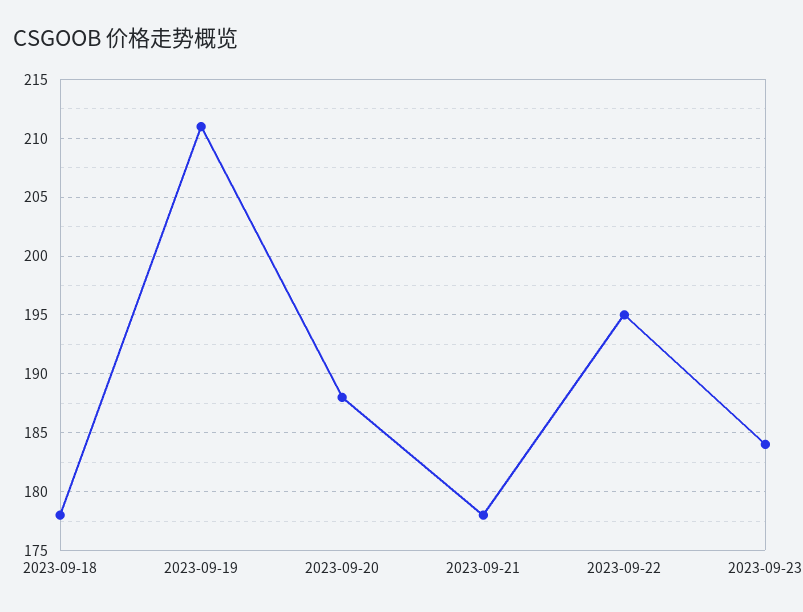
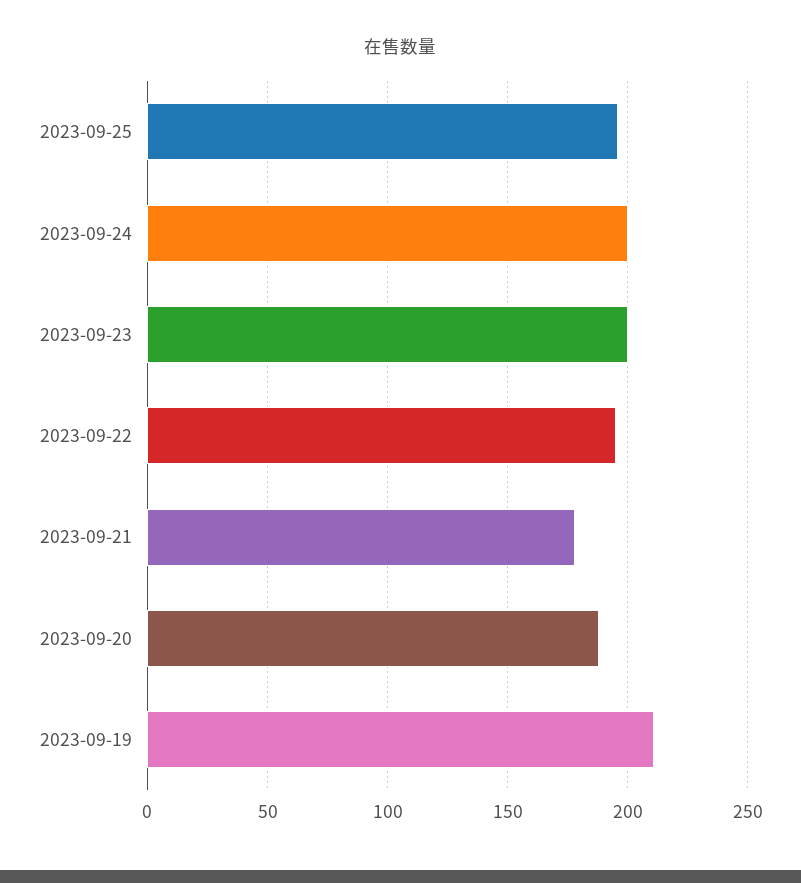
2023-09-18: 178 -> none
2023-09-23: 184 -> 200
2023-09-25: none -> 195
2023-09-24: none -> 200

